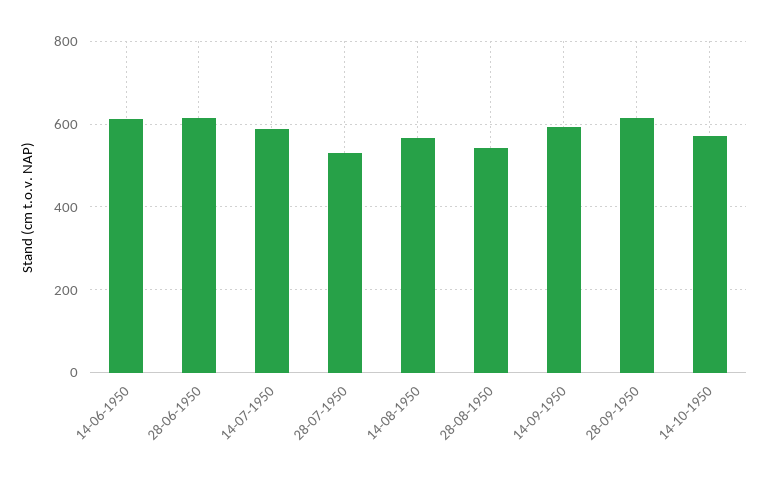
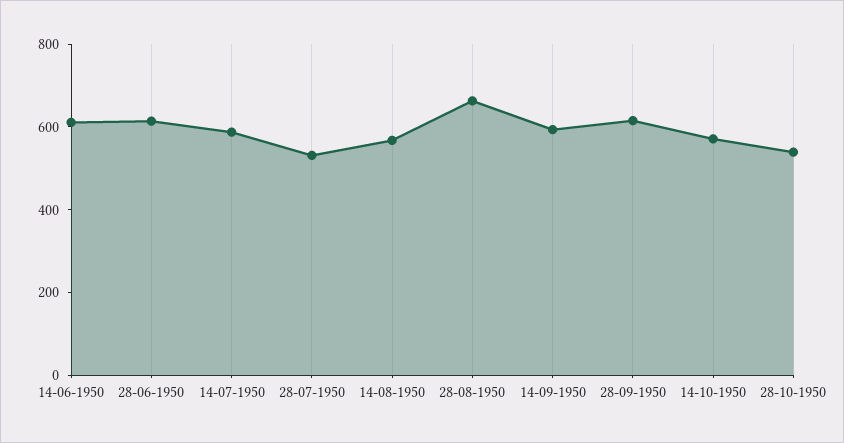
28-08-1950: 540 -> 650
28-10-1950: none -> 550

